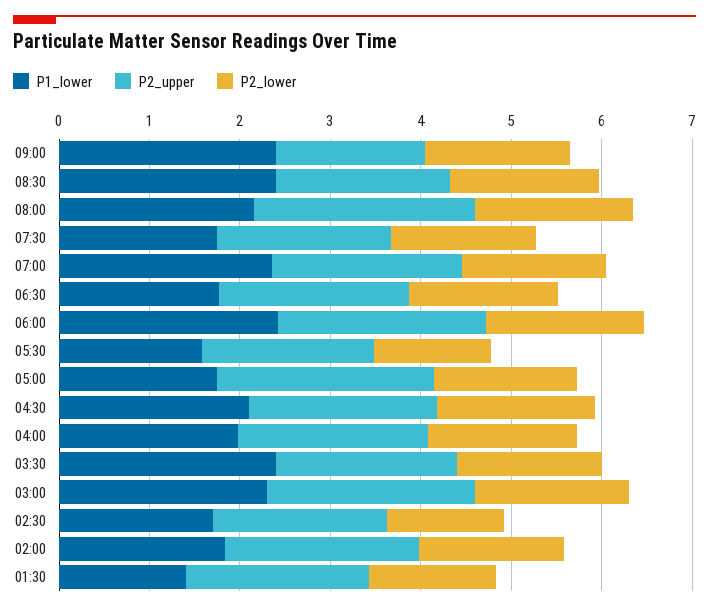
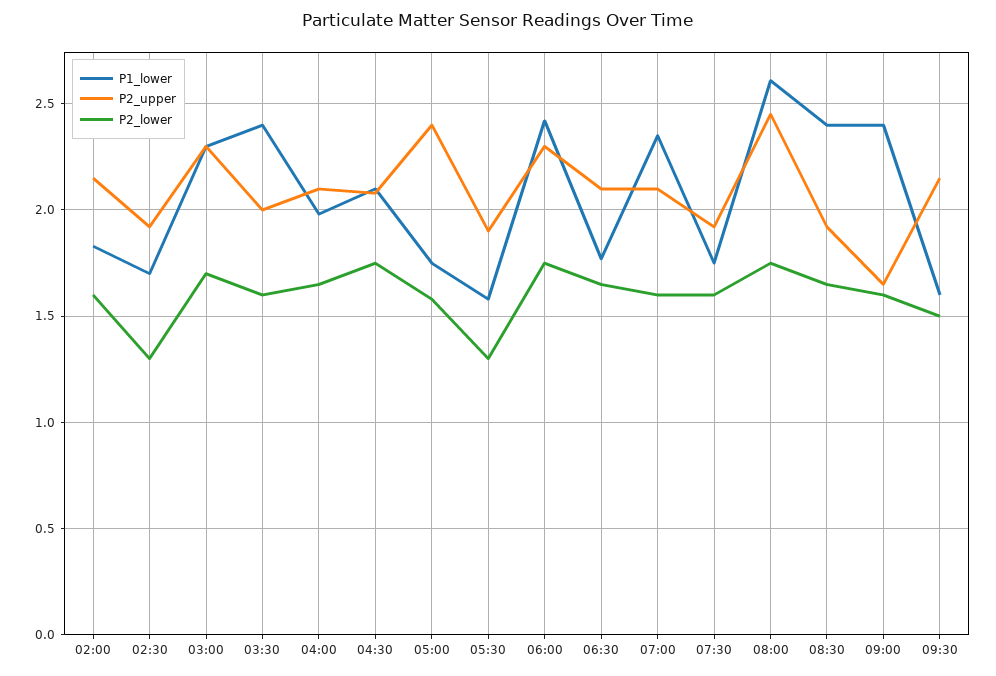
P1_lower, 08:00: 2.2 -> 2.6
P1_lower, 01:30: 1.4 -> none
P2_upper, 01:30: 2 -> none
P2_lower, 01:30: 1.4 -> none
P1_lower, 09:30: none -> 1.6
P2_upper, 09:30: none -> 2.15
P2_lower, 09:30: none -> 1.5

